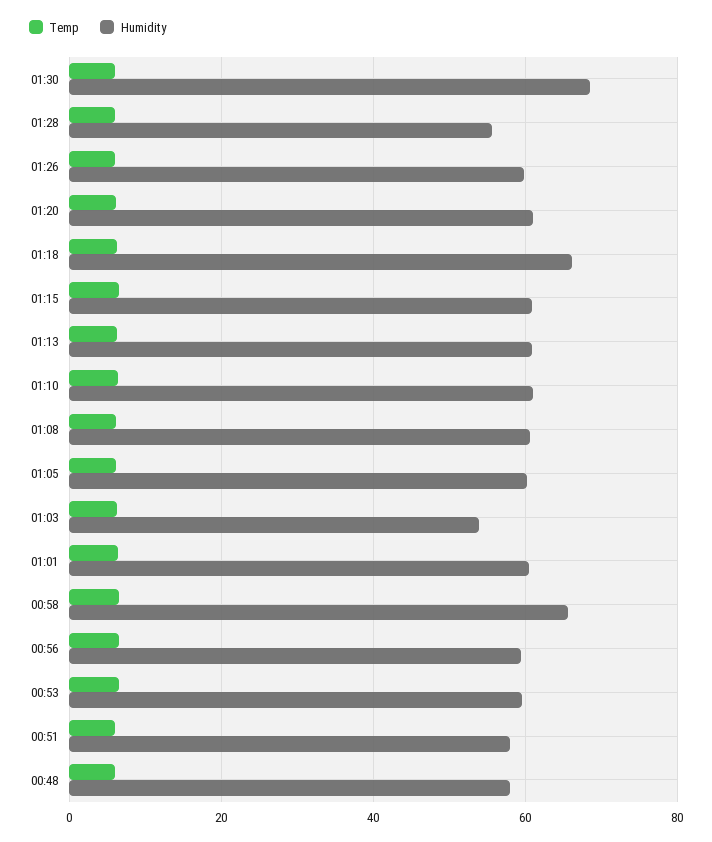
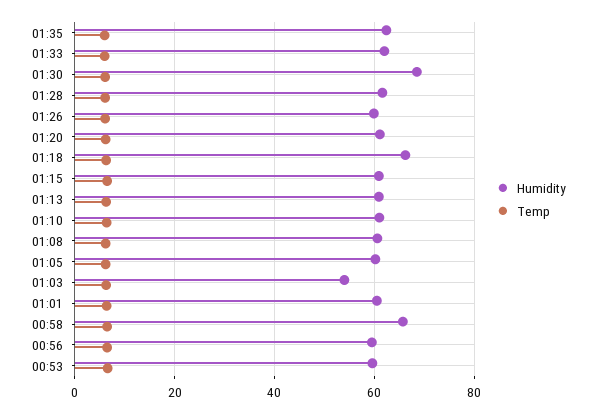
Humidity, 01:28: 56 -> 62
Temp, 00:51: 6 -> none
Humidity, 00:51: 58 -> none
Temp, 00:48: 6 -> none
Humidity, 00:48: 58 -> none
Humidity, 01:35: none -> 62
Temp, 01:35: none -> 6
Humidity, 01:33: none -> 62
Temp, 01:33: none -> 6

